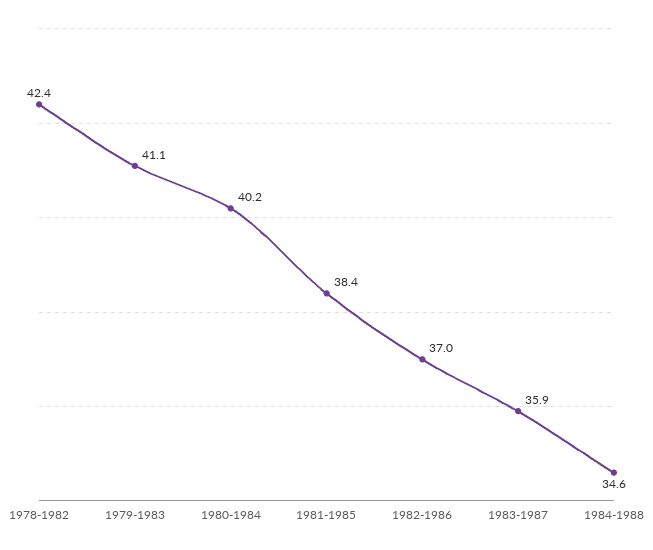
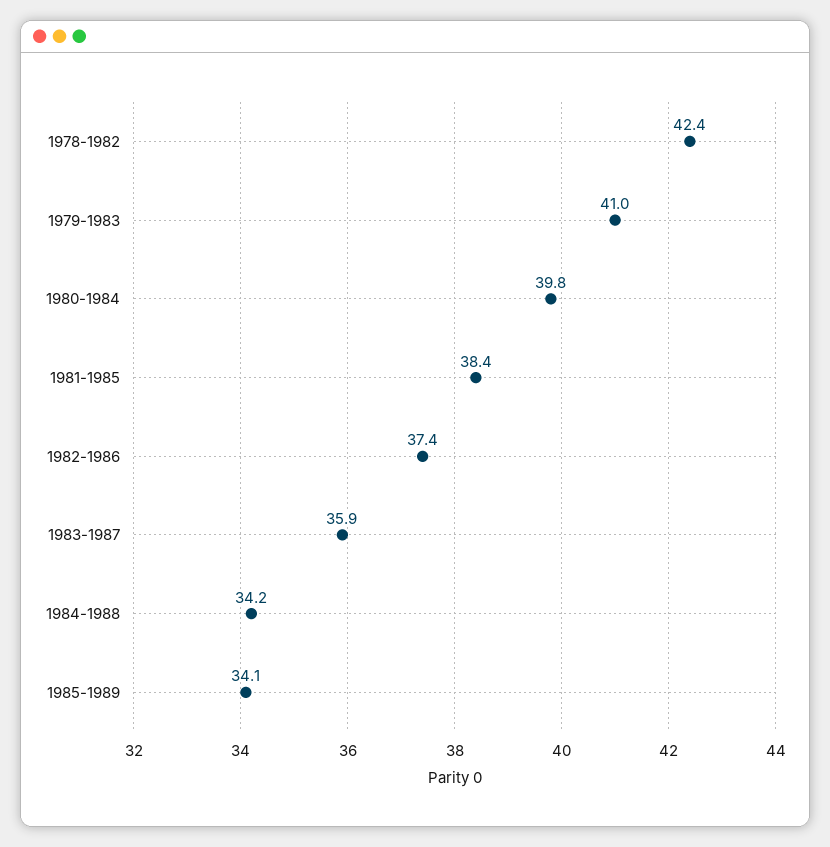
1979-1983: 41.1 -> 41
1980-1984: 40.2 -> 39.8
1982-1986: 37 -> 37.4
1984-1988: 34.6 -> 34.2
1985-1989: none -> 34.1

